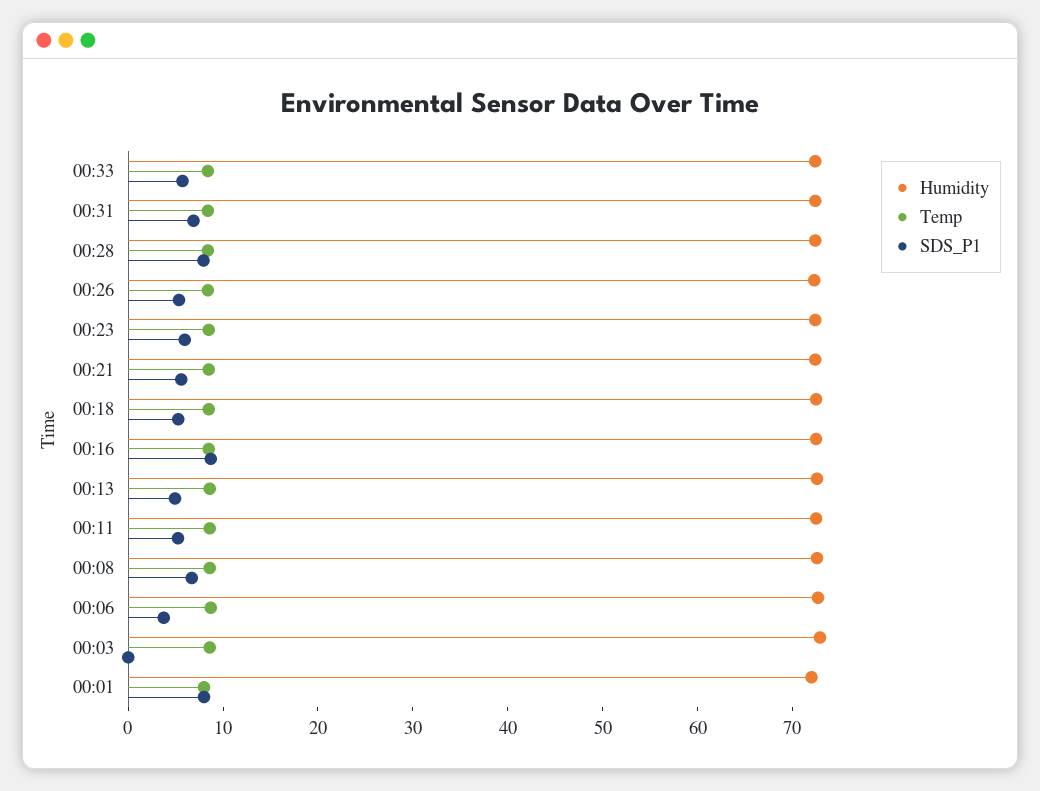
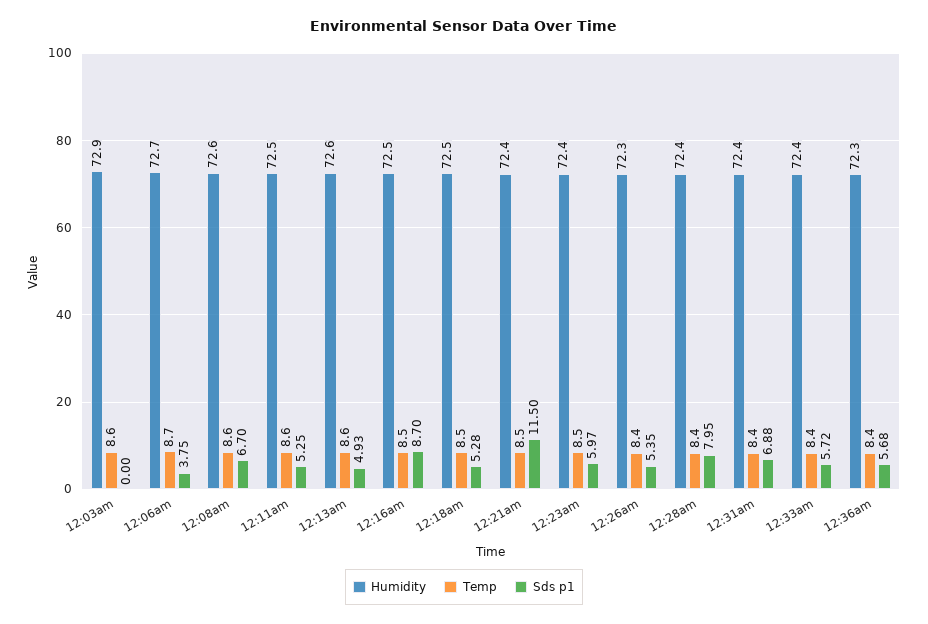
SDS_P1, 00:21: 6 -> 11.5
Humidity, 00:01: 72 -> none
Temp, 00:01: 8 -> none
SDS_P1, 00:01: 8 -> none
Humidity, 12:36am: none -> 72.3
Temp, 12:36am: none -> 8.4
SDS_P1, 12:36am: none -> 5.68

